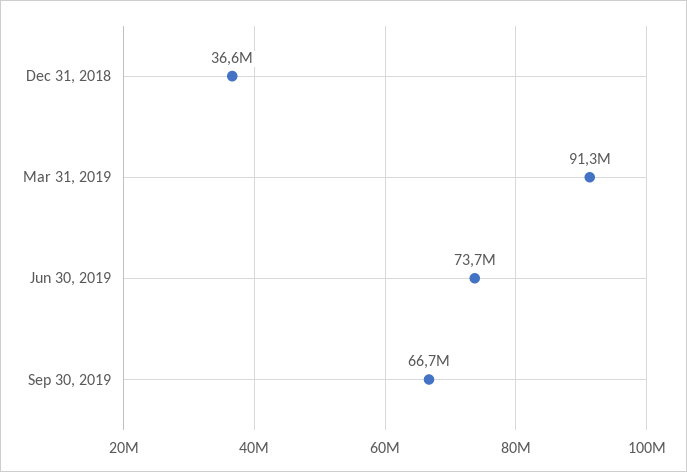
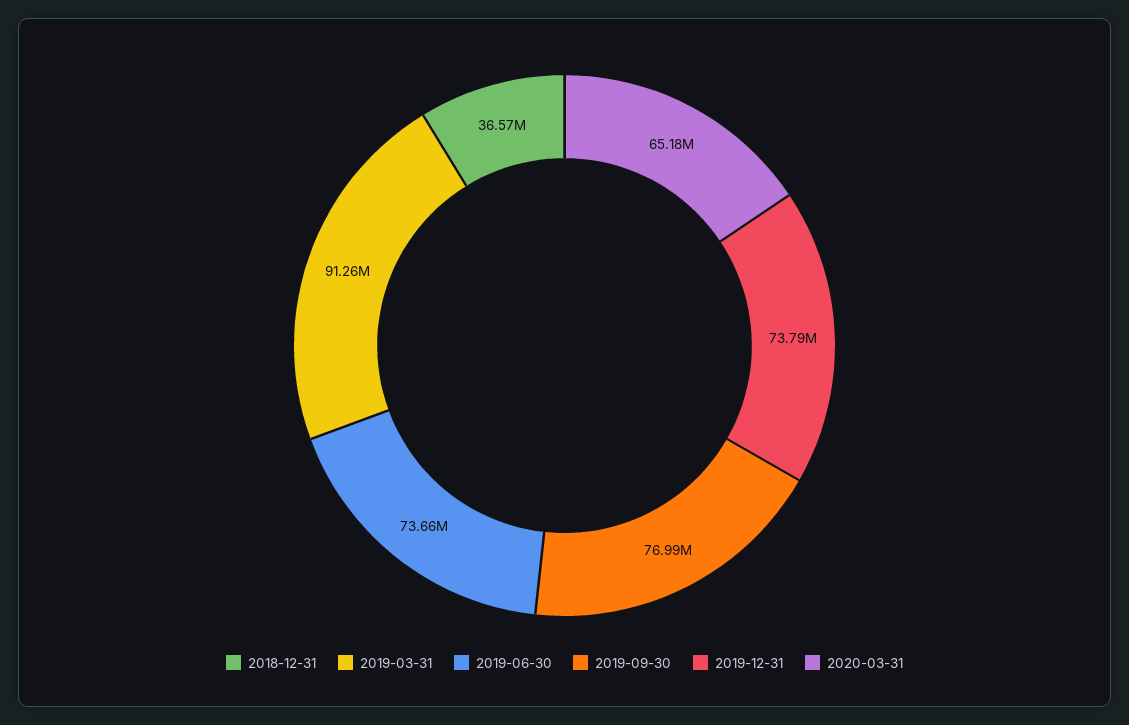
Sep 30, 2019: 66700000 -> 76990000
2019-12-31: none -> 73790000
2020-03-31: none -> 65180000

